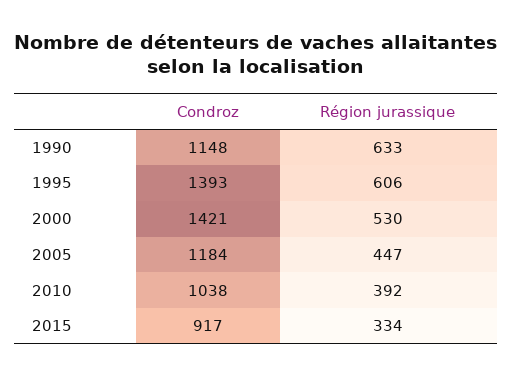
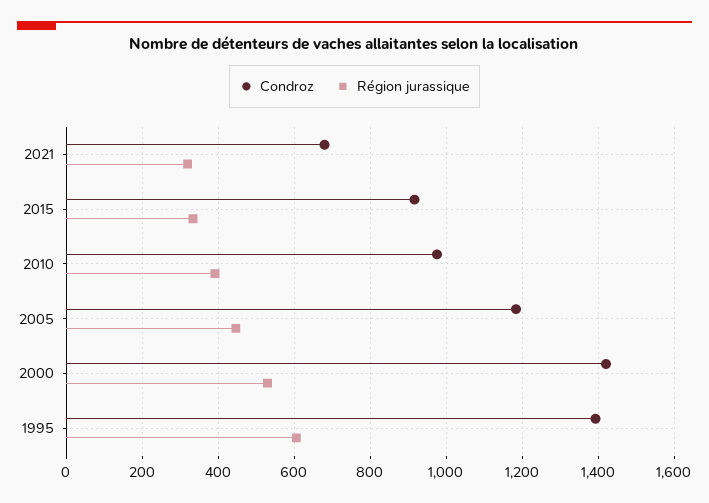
Condroz, 1990: 1148 -> none
Région jurassique, 1990: 633 -> none
Condroz, 2010: 1038 -> 980
Condroz, 2021: none -> 680
Région jurassique, 2021: none -> 320

